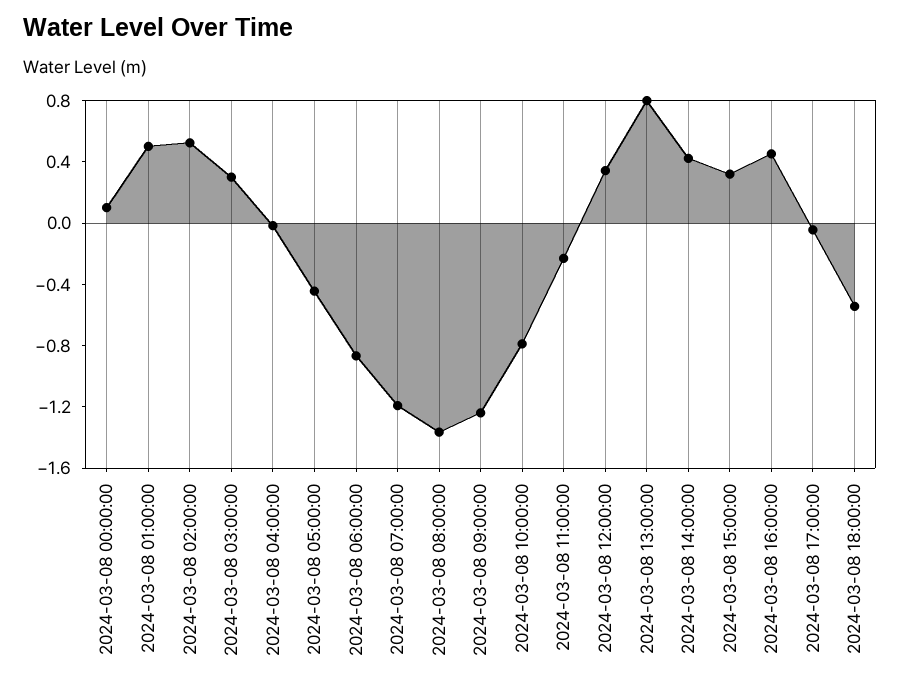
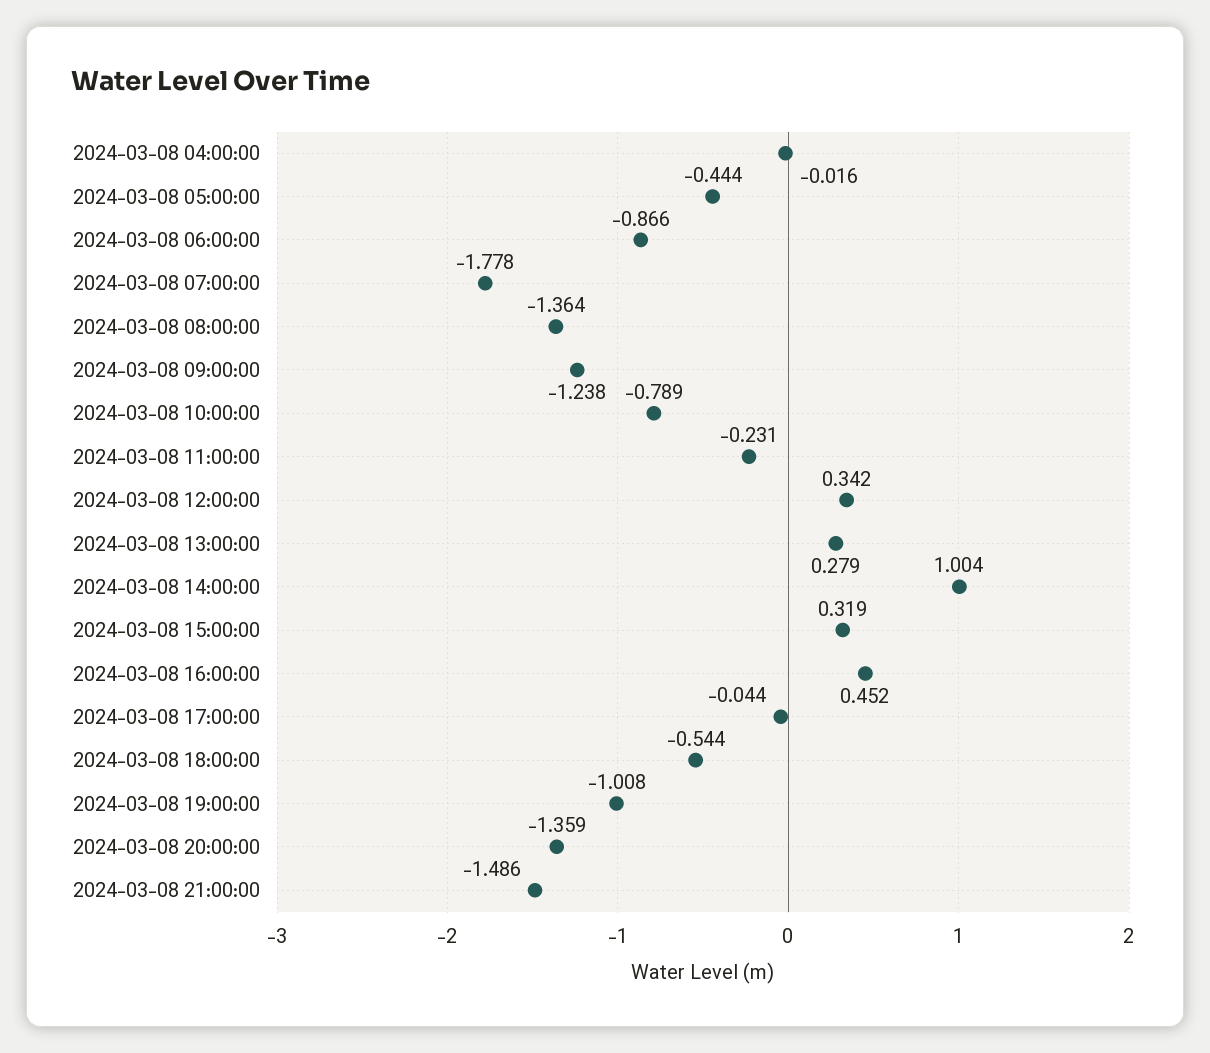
2024-03-08 00:00:00: 0.1 -> none
2024-03-08 01:00:00: 0.5 -> none
2024-03-08 02:00:00: 0.5 -> none
2024-03-08 03:00:00: 0.3 -> none
2024-03-08 07:00:00: -1.2 -> -1.778
2024-03-08 13:00:00: 0.8 -> 0.279
2024-03-08 14:00:00: 0.4 -> 1.004
2024-03-08 19:00:00: none -> -1.008
2024-03-08 20:00:00: none -> -1.359
2024-03-08 21:00:00: none -> -1.486

